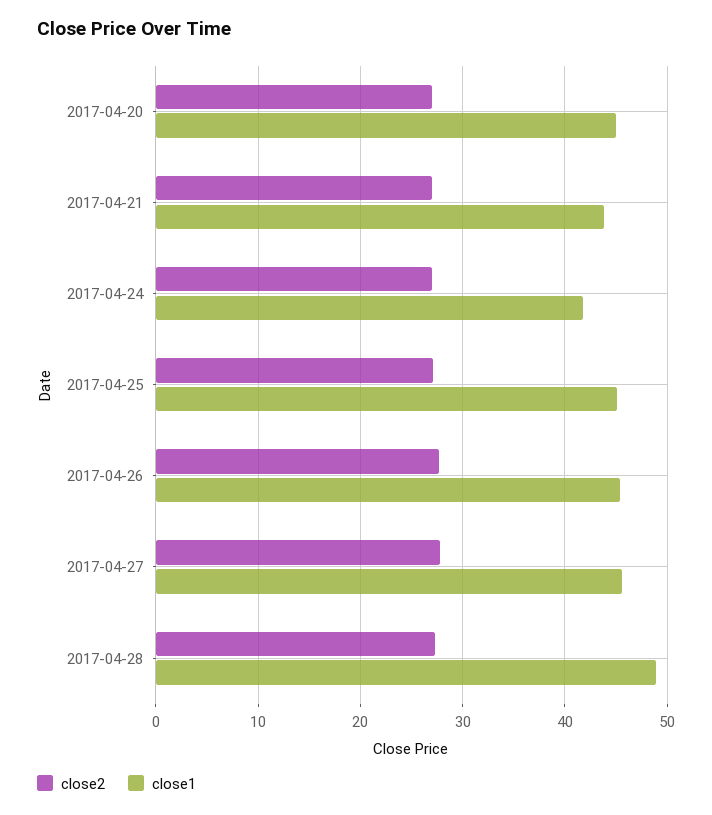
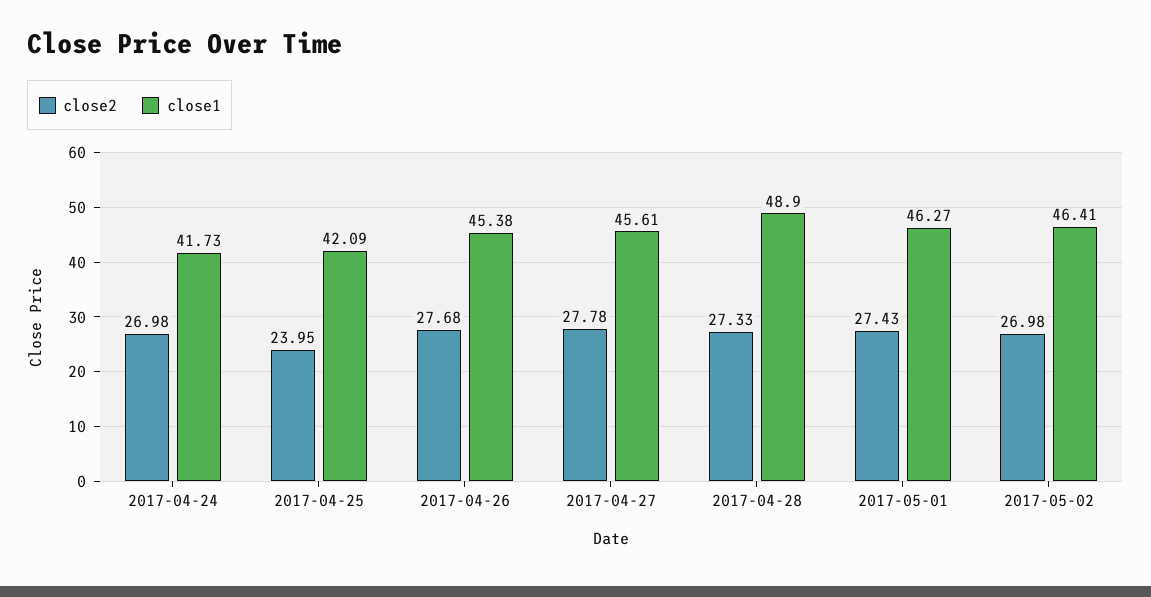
close2, 2017-04-20: 27 -> none
close1, 2017-04-20: 45 -> none
close2, 2017-04-21: 27 -> none
close1, 2017-04-21: 44 -> none
close2, 2017-04-25: 27 -> 23.95
close1, 2017-04-25: 45 -> 42.09
close2, 2017-05-01: none -> 27.43
close1, 2017-05-01: none -> 46.27
close2, 2017-05-02: none -> 26.98
close1, 2017-05-02: none -> 46.41

